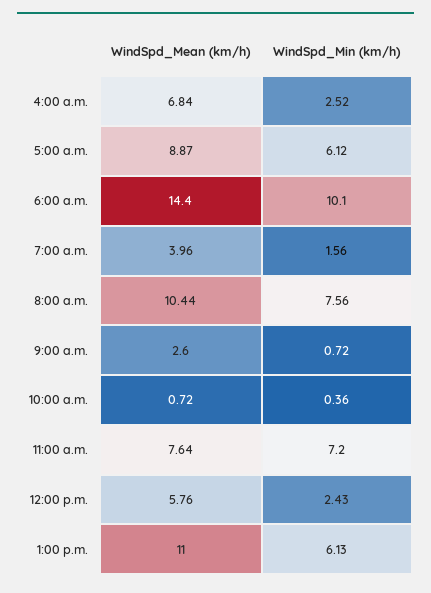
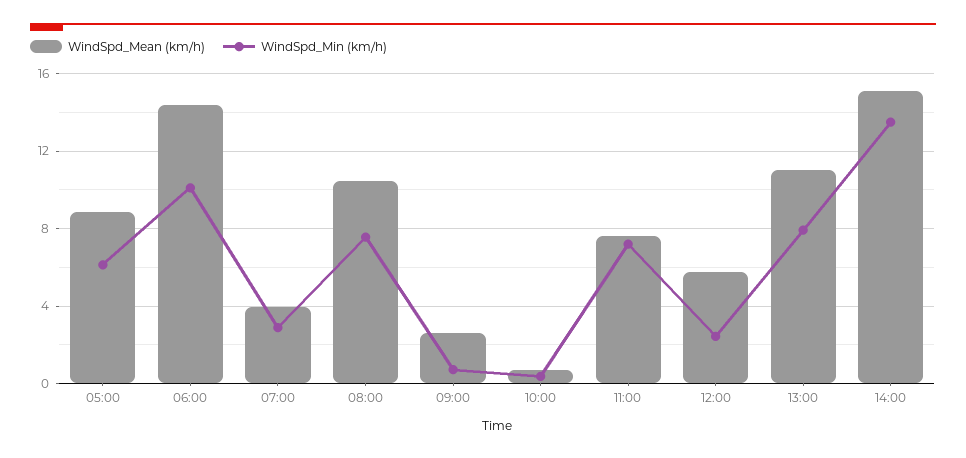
WindSpd_Mean (km/h), 4:00 a.m.: 6.84 -> none
WindSpd_Min (km/h), 4:00 a.m.: 2.52 -> none
WindSpd_Min (km/h), 7:00 a.m.: 1.56 -> 3
WindSpd_Min (km/h), 1:00 p.m.: 6.13 -> 8
WindSpd_Mean (km/h), 14:00: none -> 15
WindSpd_Min (km/h), 14:00: none -> 13.5

